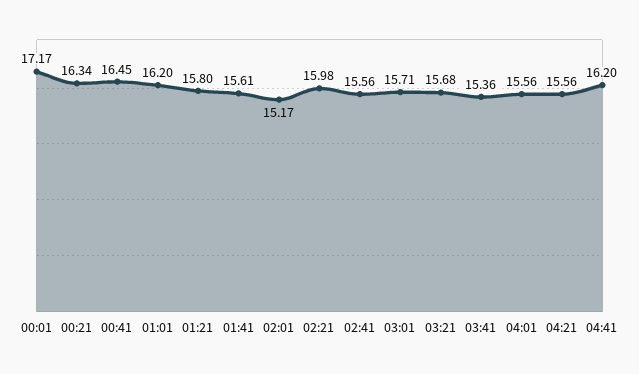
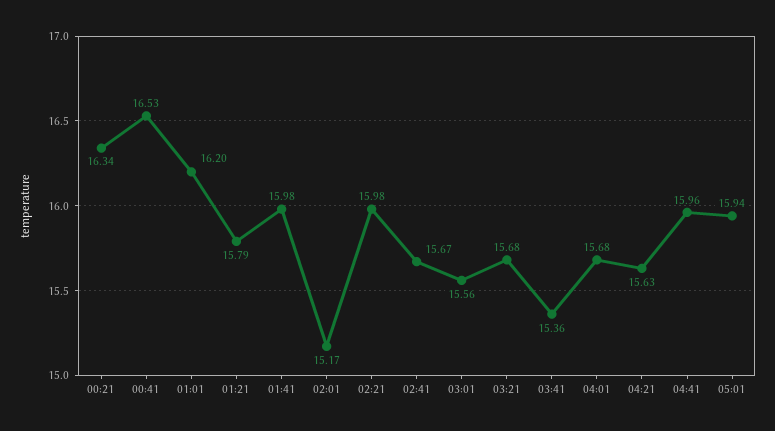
00:01: 17.17 -> none
00:41: 16.45 -> 16.53
01:21: 15.8 -> 15.79
01:41: 15.61 -> 15.98
02:41: 15.56 -> 15.67
03:01: 15.71 -> 15.56
04:01: 15.56 -> 15.68
04:21: 15.56 -> 15.63
04:41: 16.2 -> 15.96
05:01: none -> 15.94

